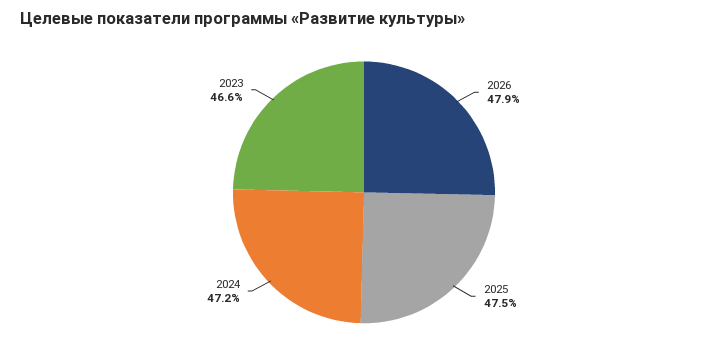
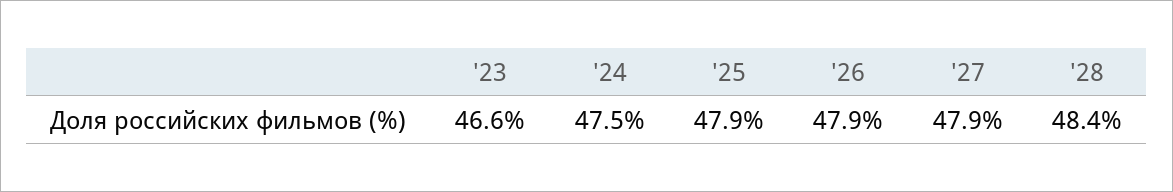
2025: 47.5 -> 47.9
2024: 47.2 -> 47.5
'27: none -> 47.9
'28: none -> 48.4

